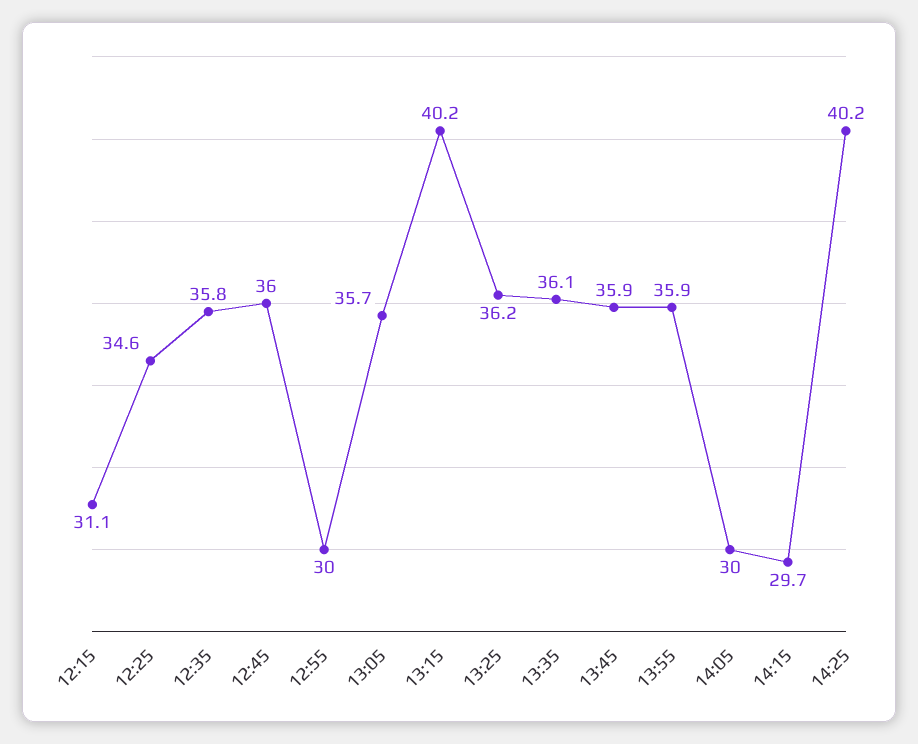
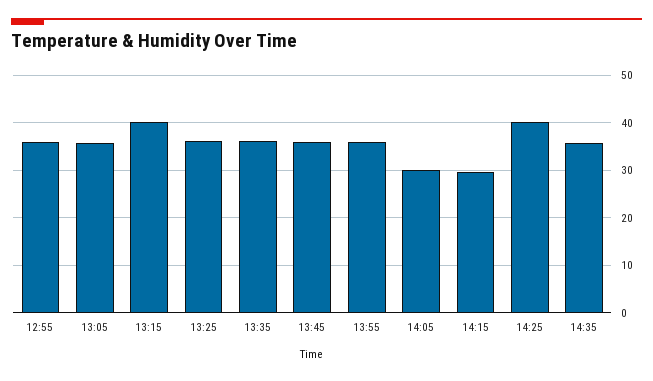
12:15: 31.1 -> none
12:25: 34.6 -> none
12:35: 35.8 -> none
12:45: 36 -> none
12:55: 30 -> 36
14:35: none -> 36

